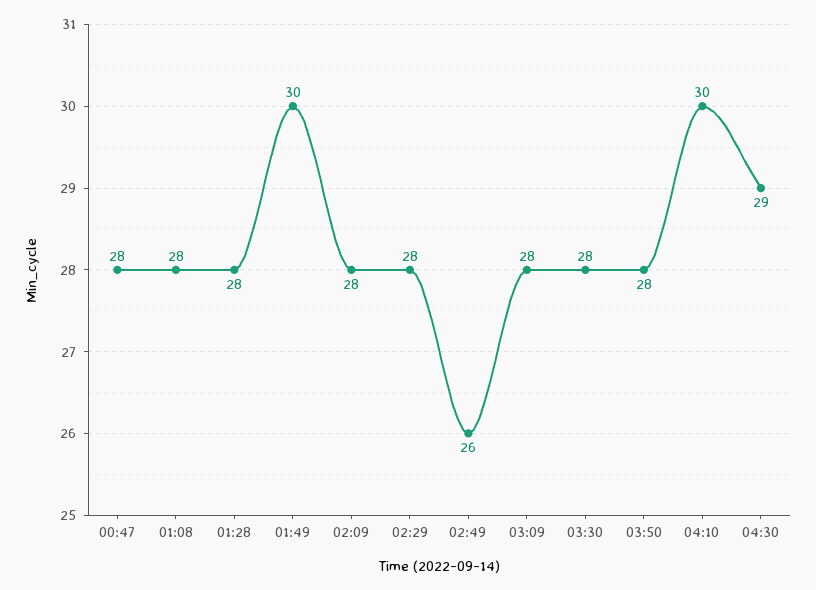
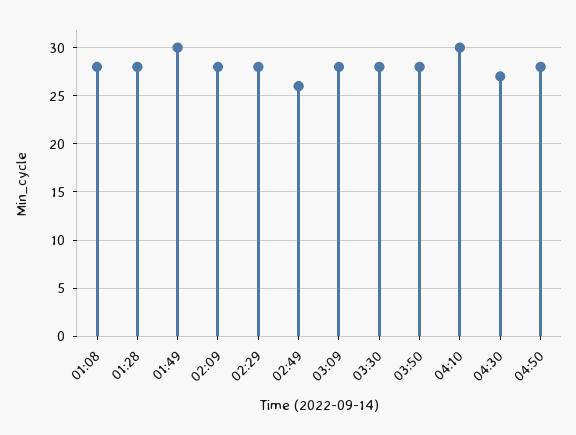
00:47: 28 -> none
04:30: 29 -> 27
04:50: none -> 28

